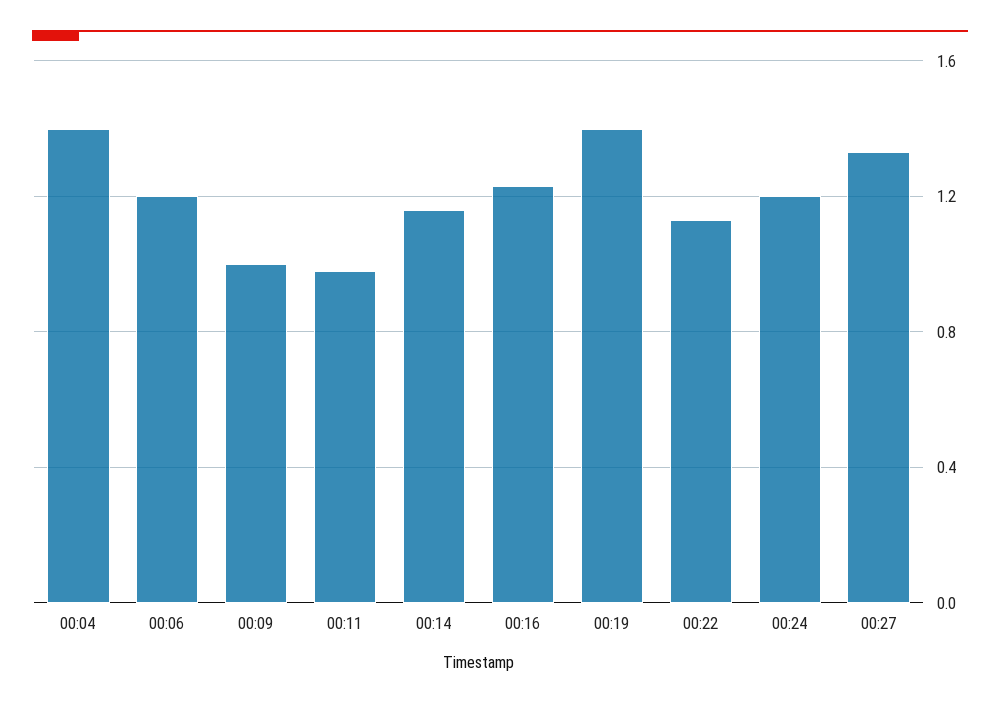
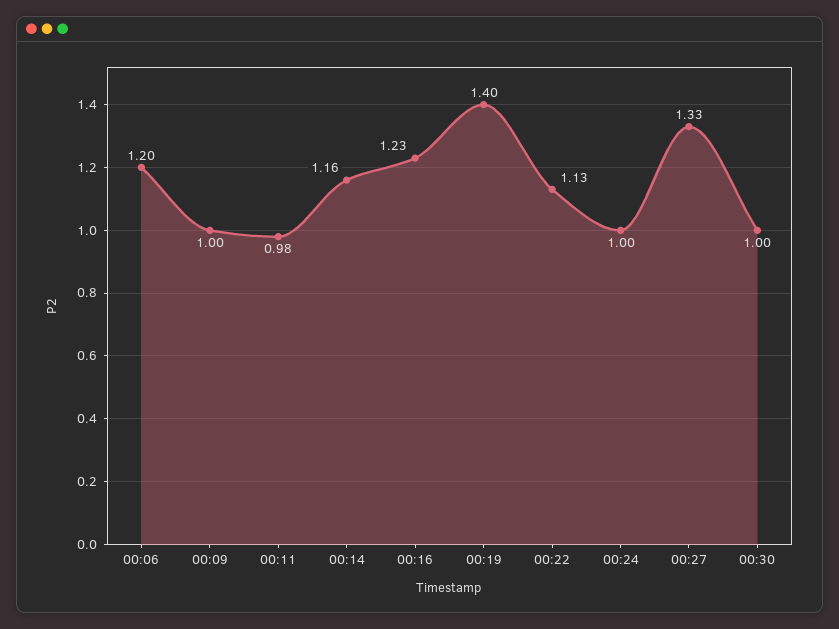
00:04: 1.4 -> none
00:24: 1.2 -> 1
00:30: none -> 1

